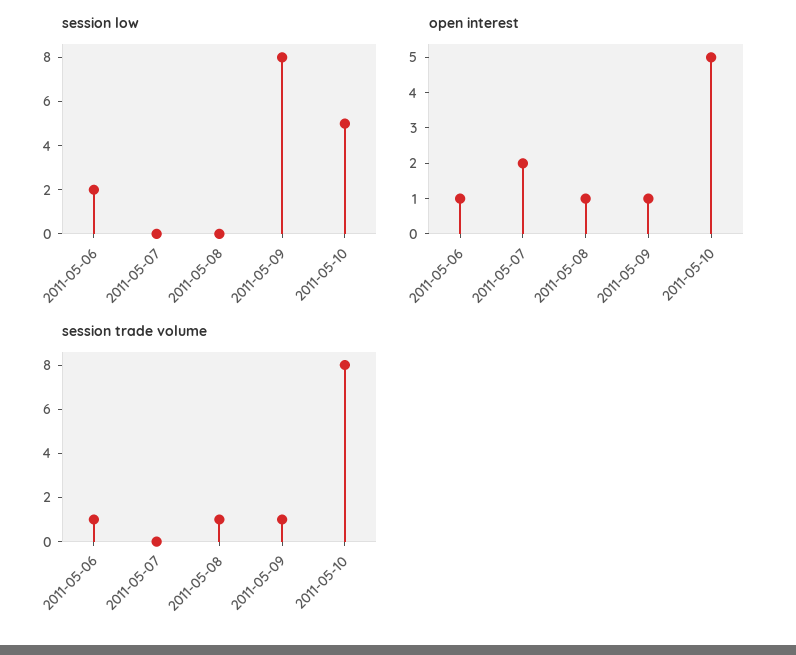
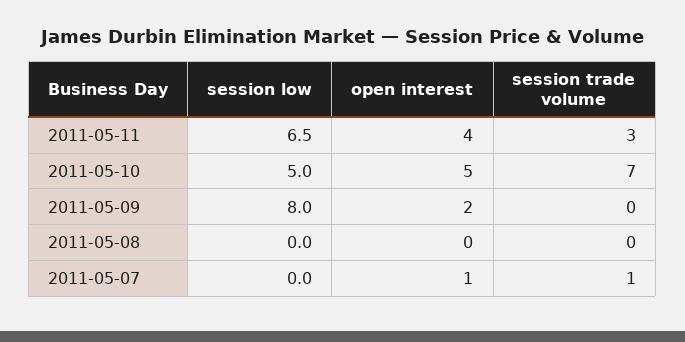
session low, 2011-05-06: 2 -> none
open interest, 2011-05-06: 1 -> none
open interest, 2011-05-07: 2 -> 1
open interest, 2011-05-08: 1 -> 0
open interest, 2011-05-09: 1 -> 2
session trade volume, 2011-05-06: 1 -> none
session trade volume, 2011-05-07: 0 -> 1
session trade volume, 2011-05-08: 1 -> 0
session trade volume, 2011-05-09: 1 -> 0
session trade volume, 2011-05-10: 8 -> 7
session low, 2011-05-11: none -> 6.5
open interest, 2011-05-11: none -> 4
session trade volume, 2011-05-11: none -> 3

